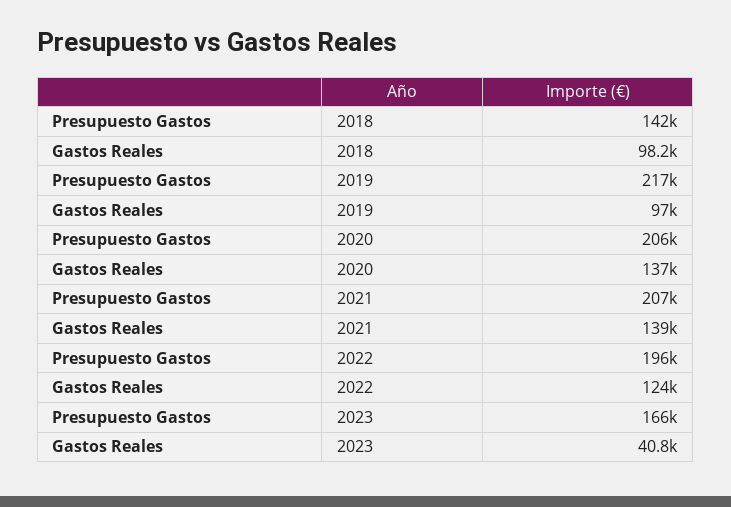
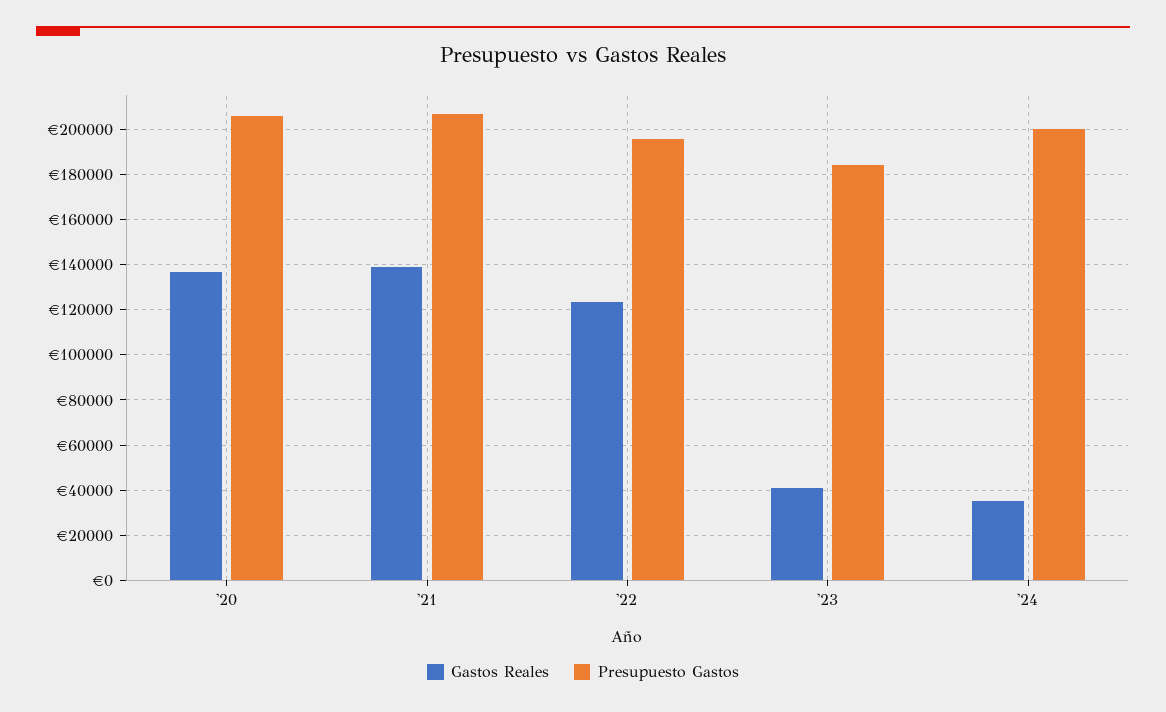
Presupuesto Gastos, 2018: 142000 -> none
Gastos Reales, 2018: 98200 -> none
Presupuesto Gastos, 2019: 217000 -> none
Gastos Reales, 2019: 97000 -> none
Presupuesto Gastos, 2023: 166000 -> 185000
Gastos Reales, '24: none -> 35000
Presupuesto Gastos, '24: none -> 200000

